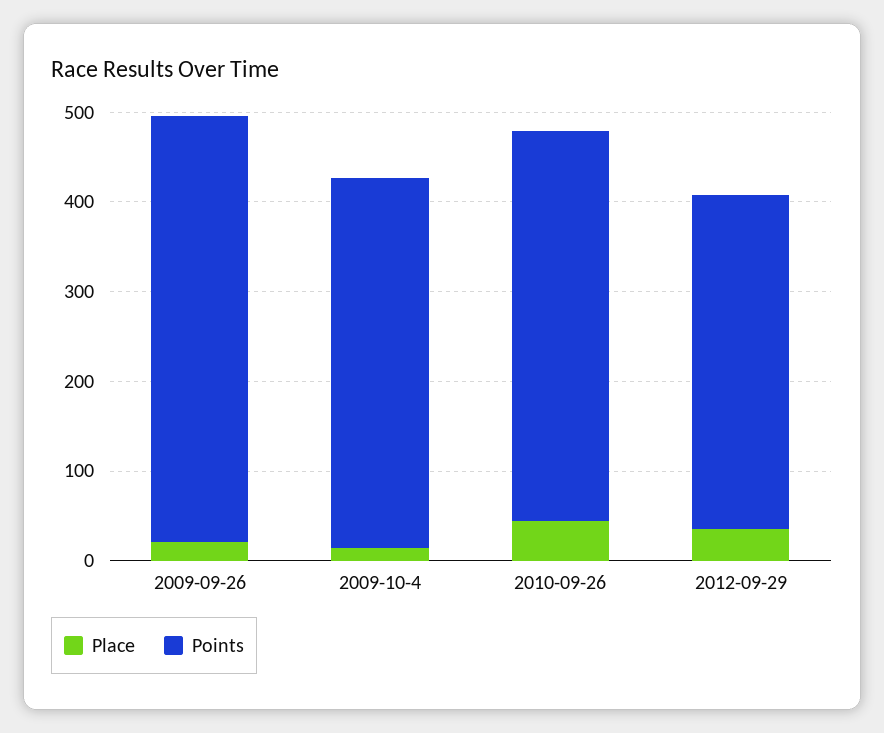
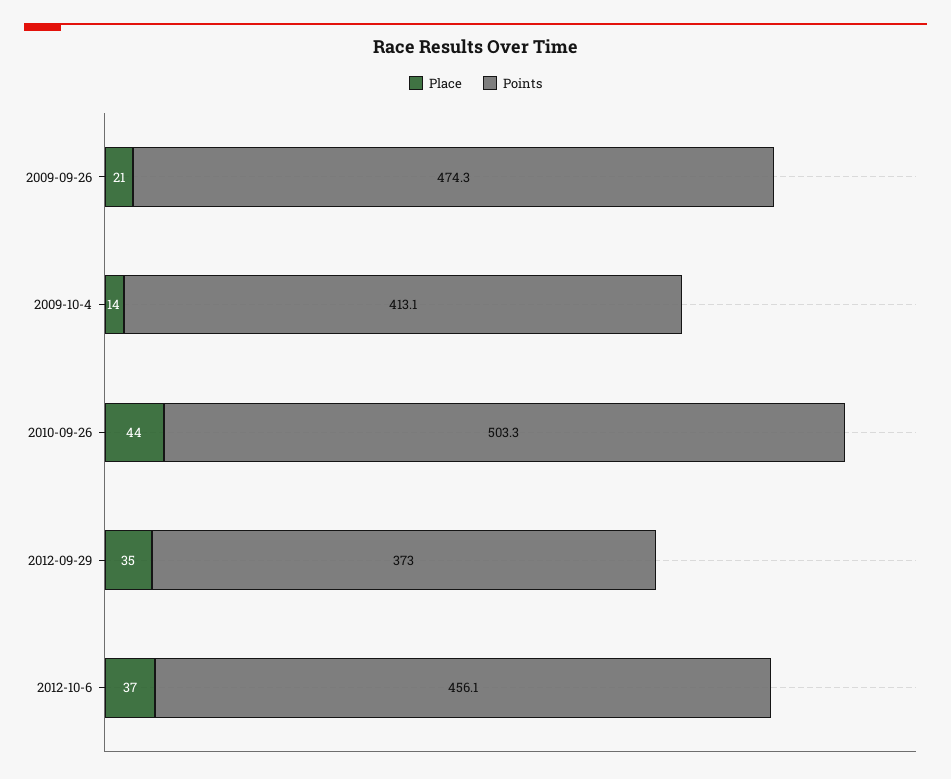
Points, 2010-09-26: 440 -> 503.3
Place, 2012-10-6: none -> 37
Points, 2012-10-6: none -> 456.1

